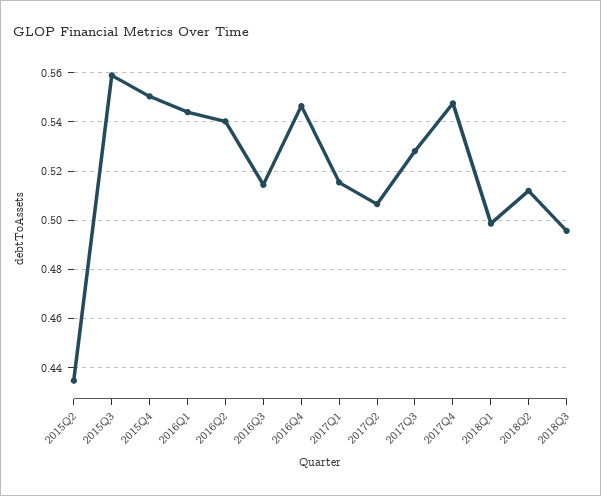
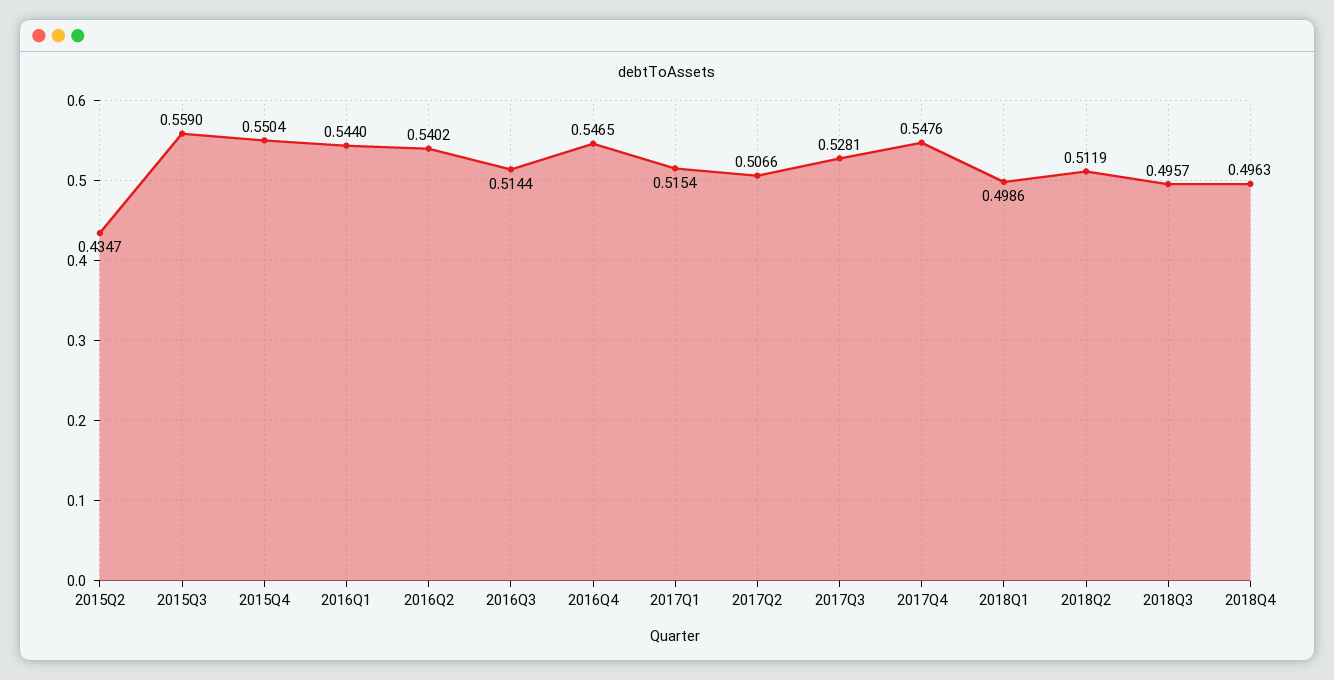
2018Q4: none -> 0.4963

